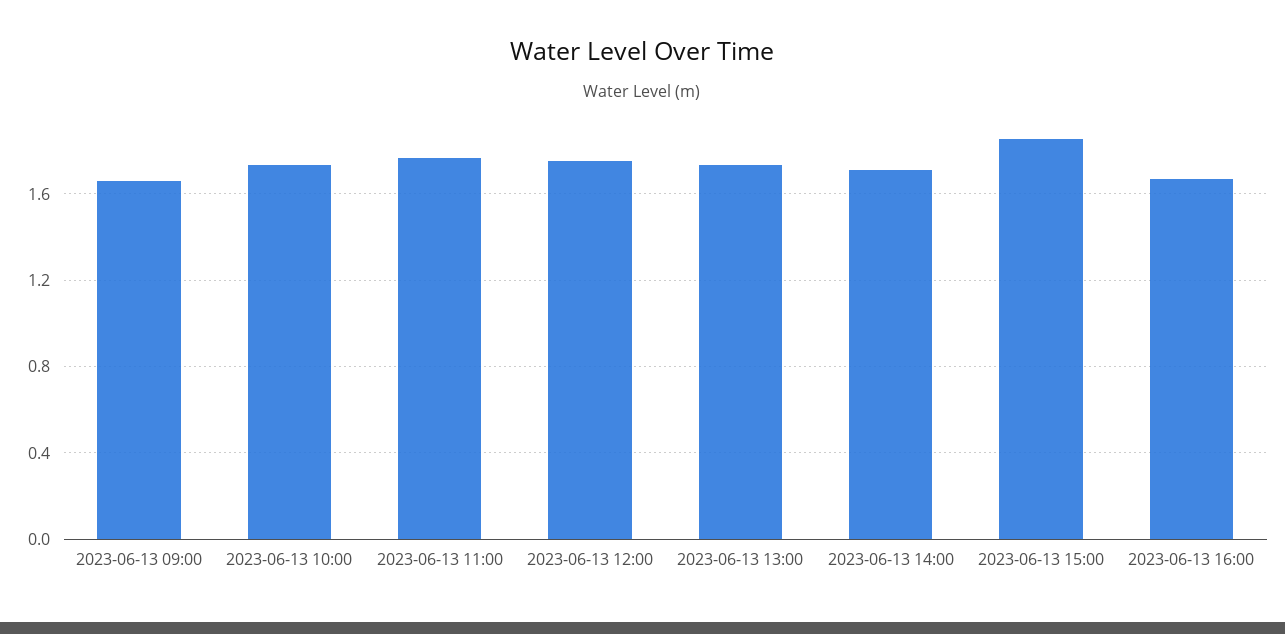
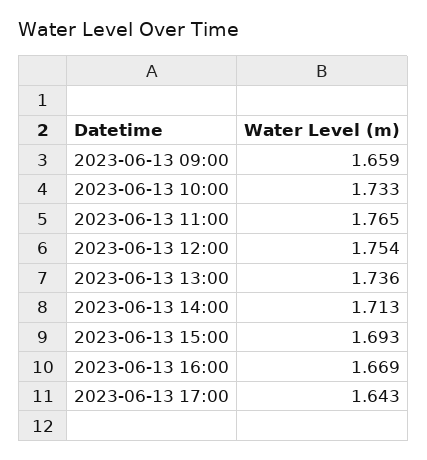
2023-06-13 15:00: 1.85 -> 1.693
2023-06-13 17:00: none -> 1.643

